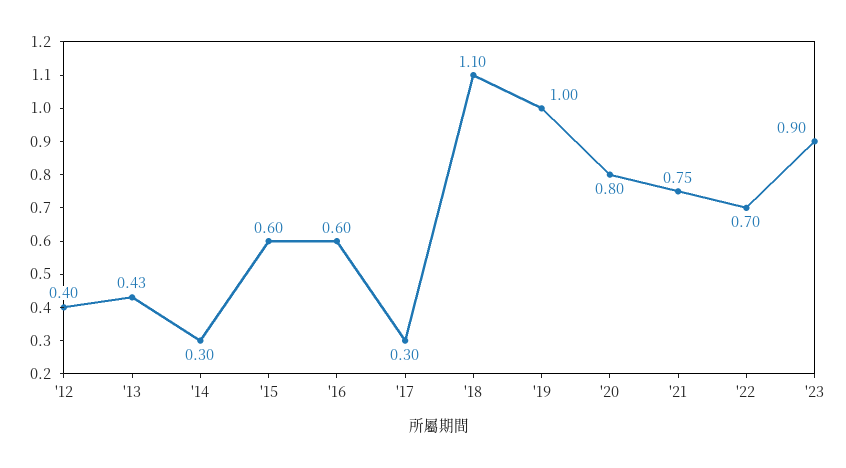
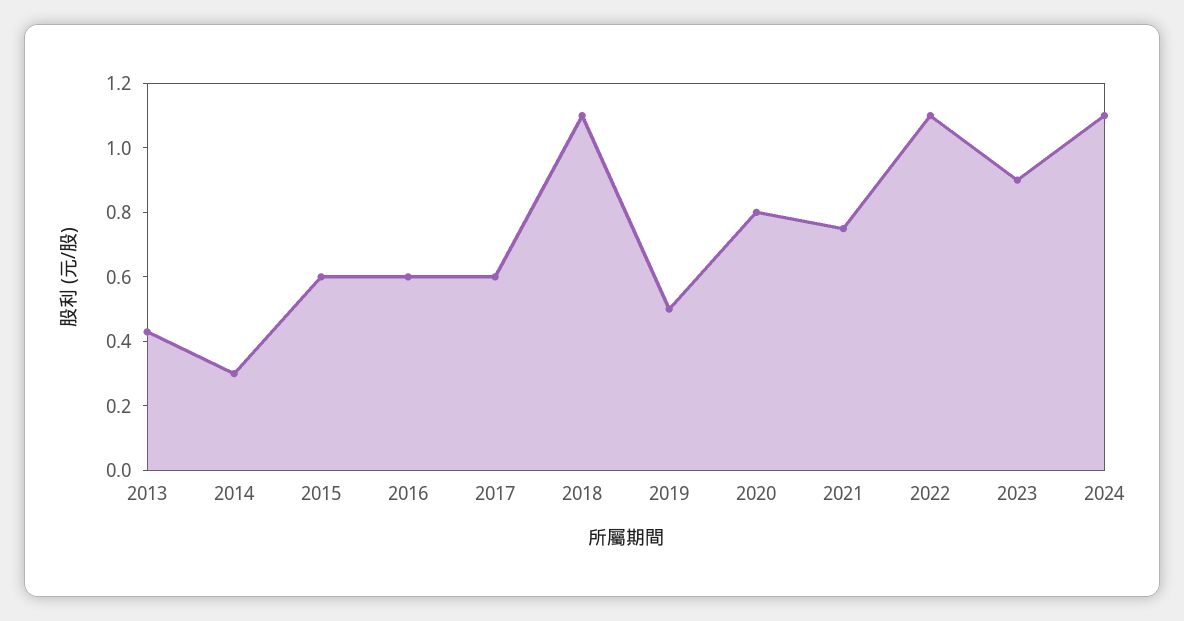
'12: 0.4 -> none
'17: 0.3 -> 0.6
'19: 1 -> 0.5
'22: 0.7 -> 1.1
2024: none -> 1.1

